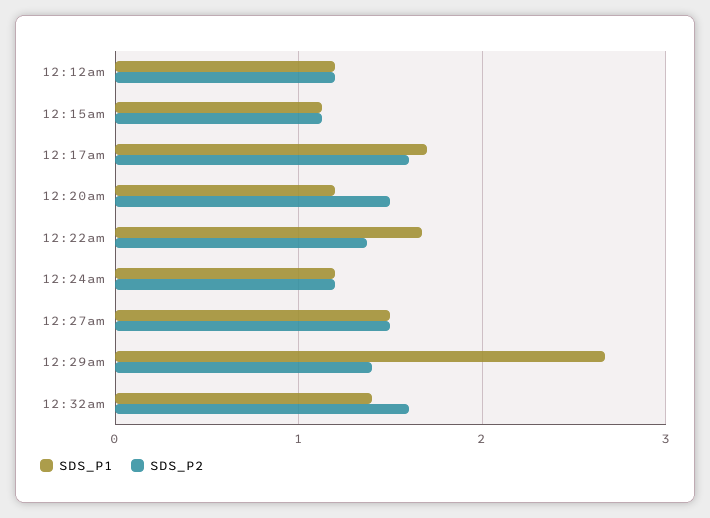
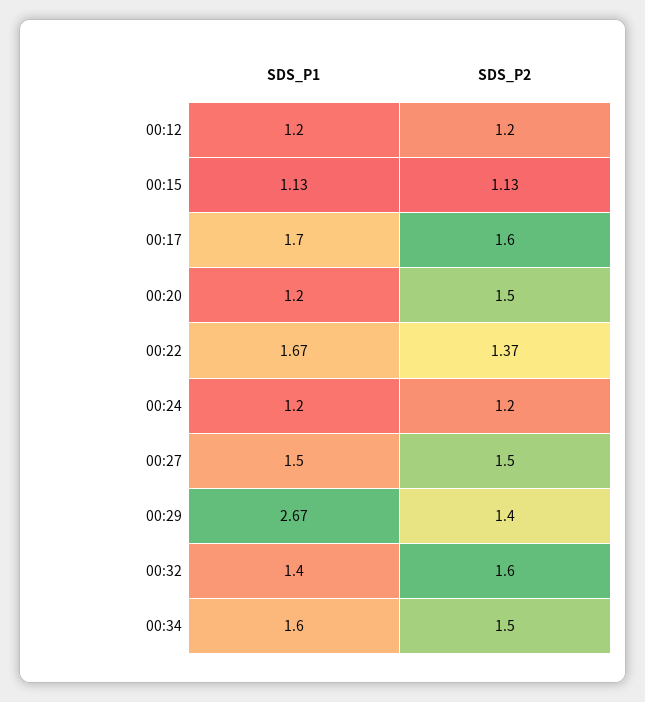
SDS_P1, 00:34: none -> 1.6
SDS_P2, 00:34: none -> 1.5

